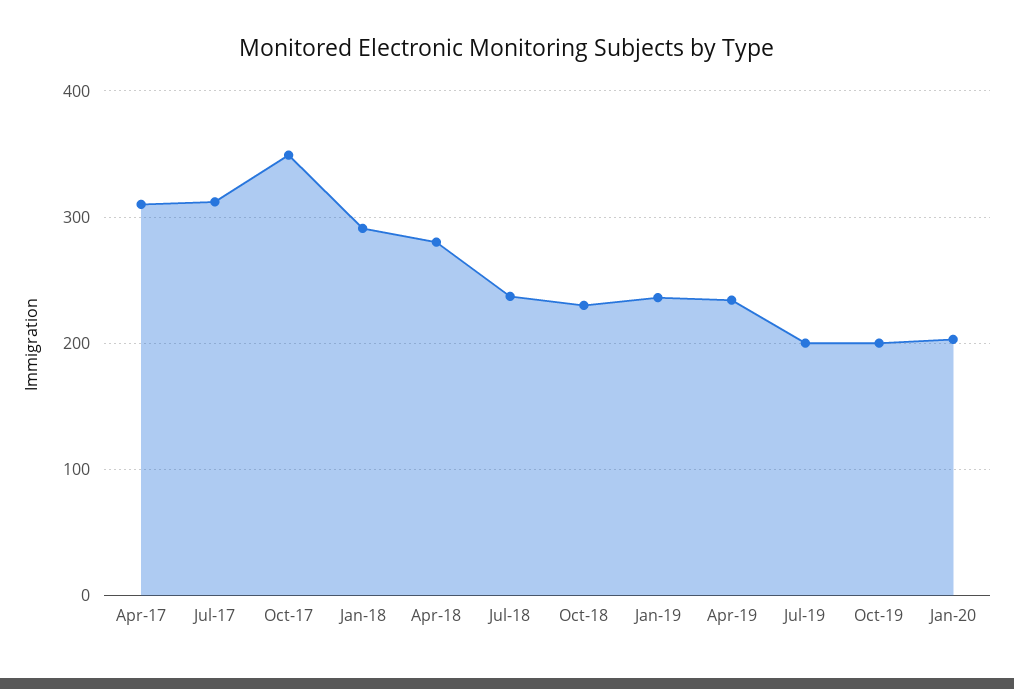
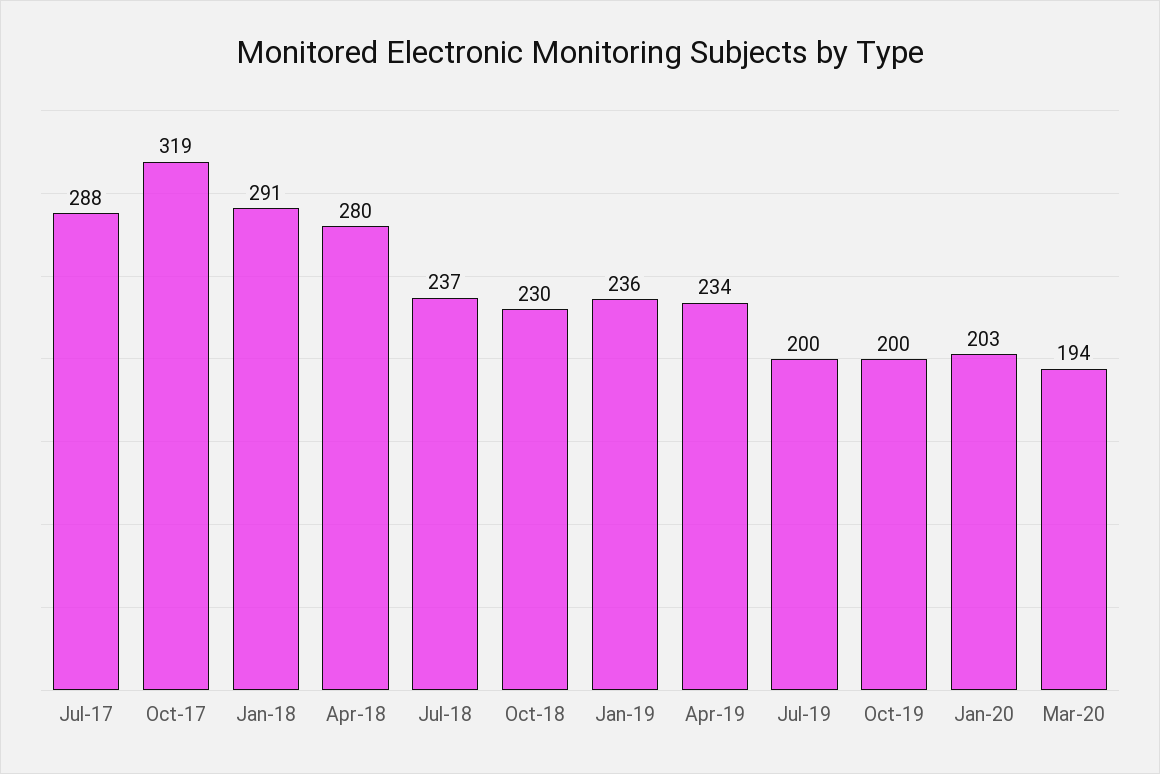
Apr-17: 310 -> none
Jul-17: 310 -> 288
Oct-17: 350 -> 319
Mar-20: none -> 194

